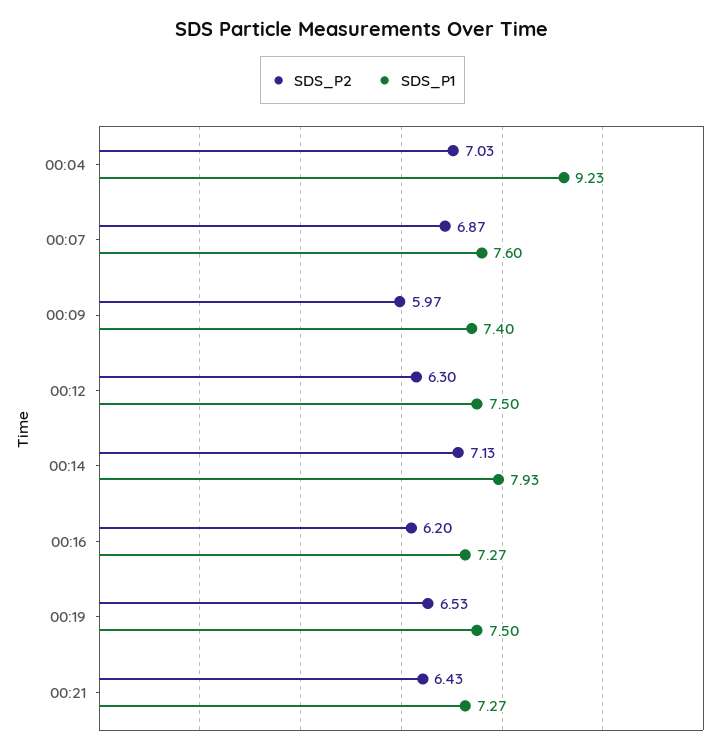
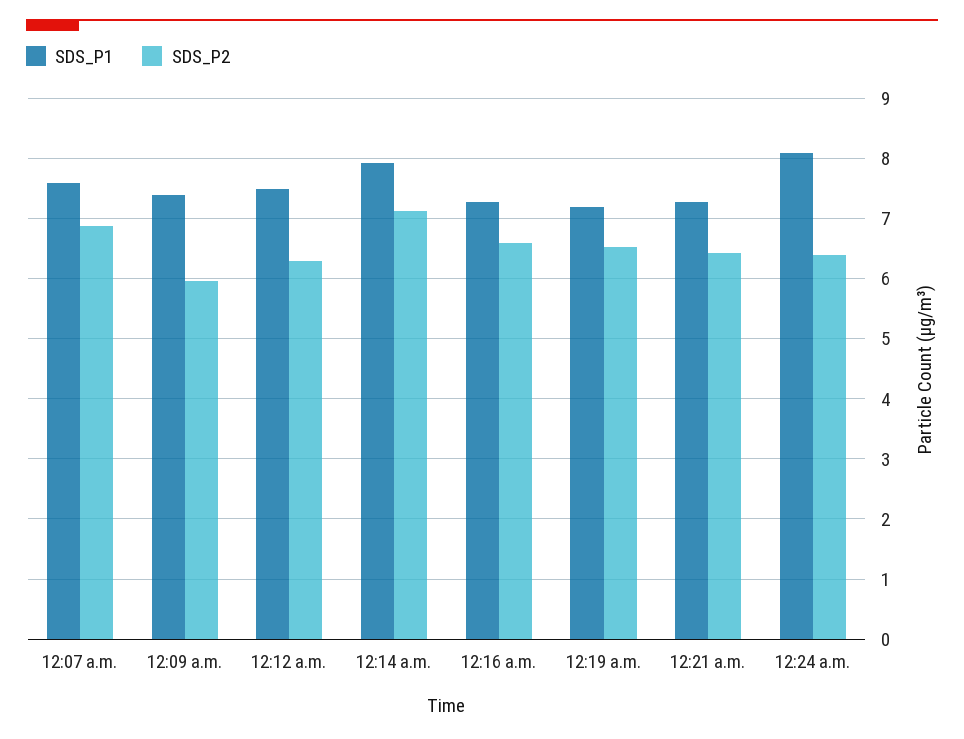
SDS_P2, 00:04: 7.03 -> none
SDS_P1, 00:04: 9.23 -> none
SDS_P2, 00:16: 6.2 -> 6.6
SDS_P1, 00:19: 7.5 -> 7.2
SDS_P1, 12:24 a.m.: none -> 8.1
SDS_P2, 12:24 a.m.: none -> 6.4

